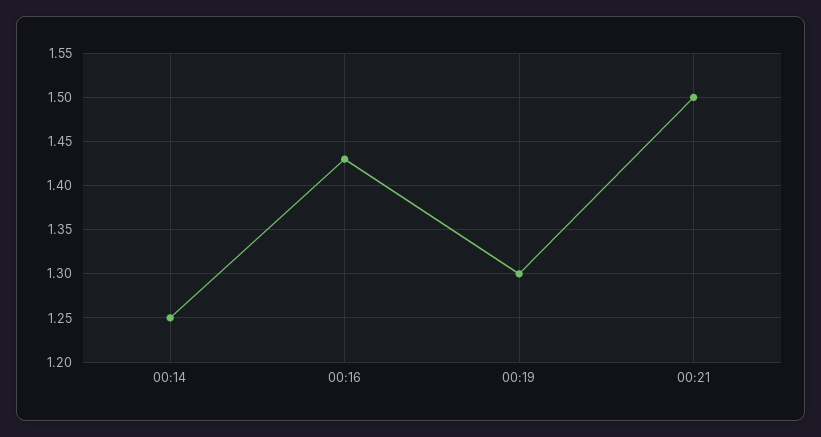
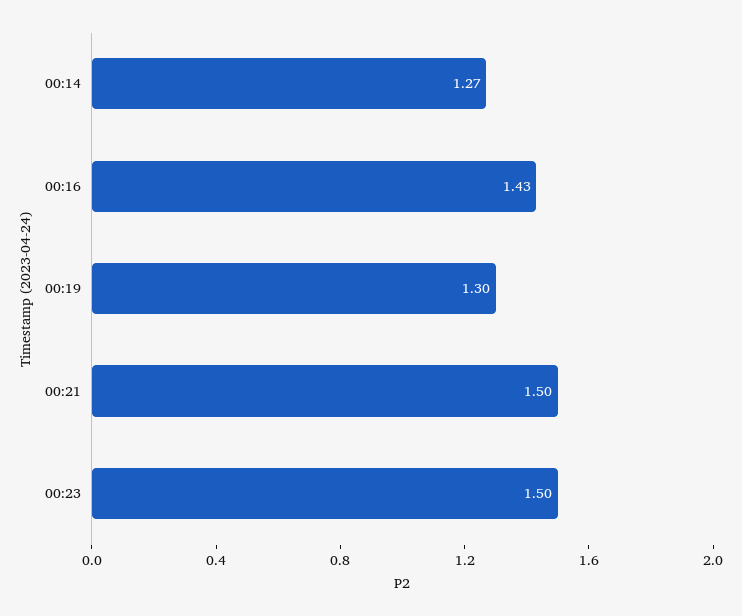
00:14: 1.25 -> 1.27
00:23: none -> 1.5

